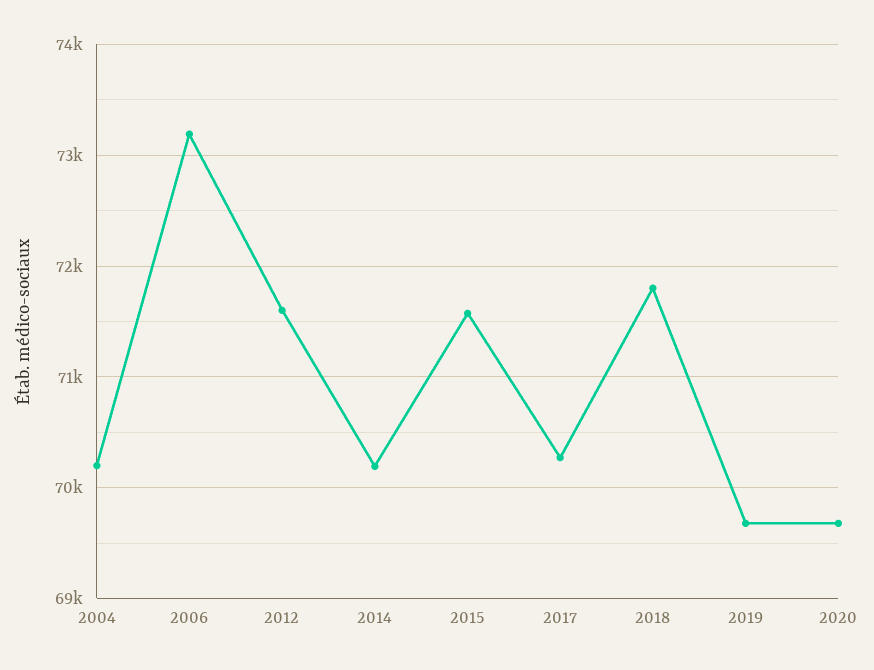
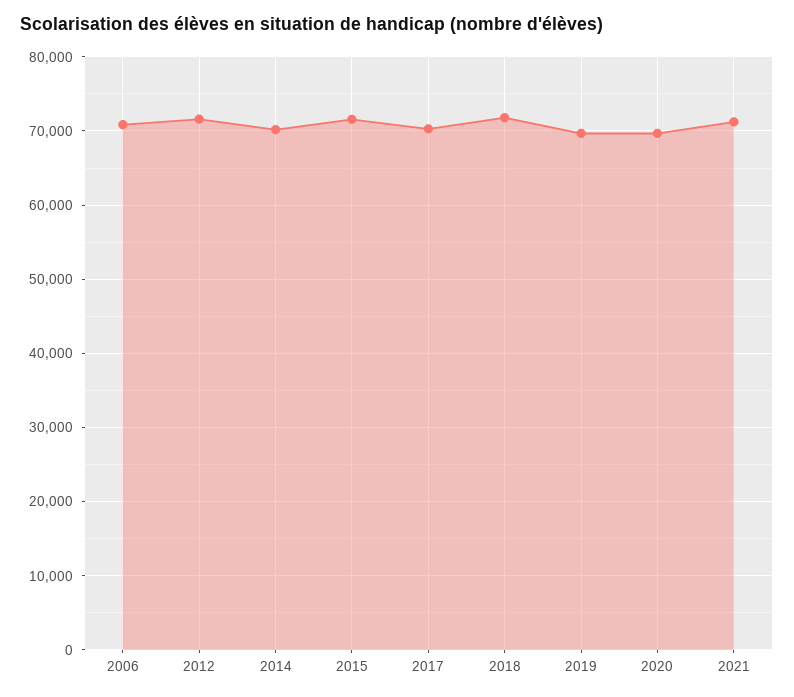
2004: 70200 -> none
2006: 73200 -> 71000
2021: none -> 71000

